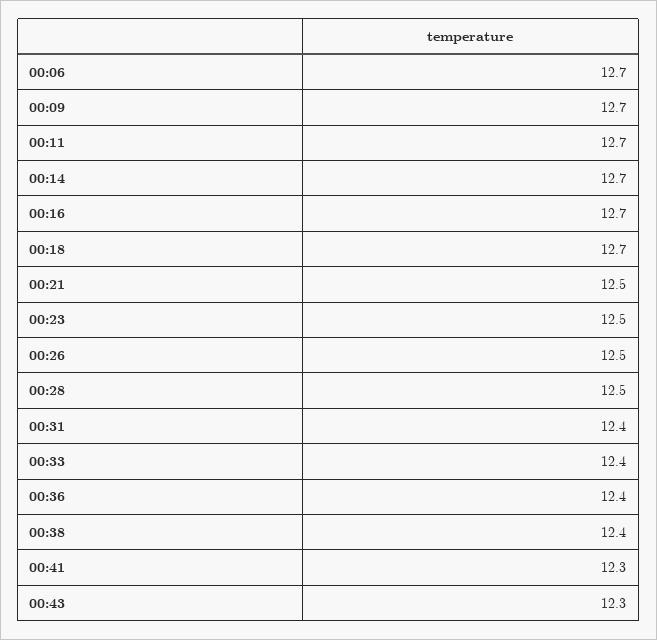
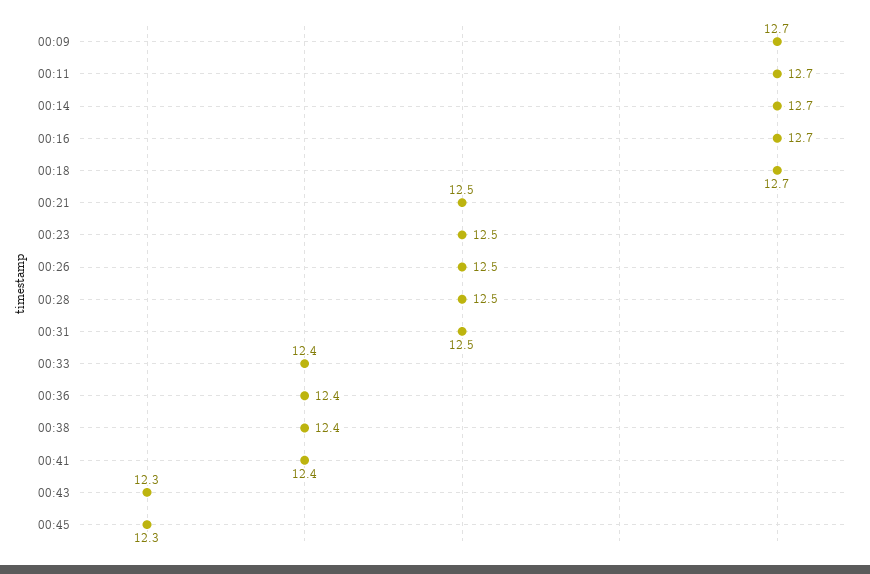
00:06: 12.7 -> none
00:31: 12.4 -> 12.5
00:41: 12.3 -> 12.4
00:45: none -> 12.3

